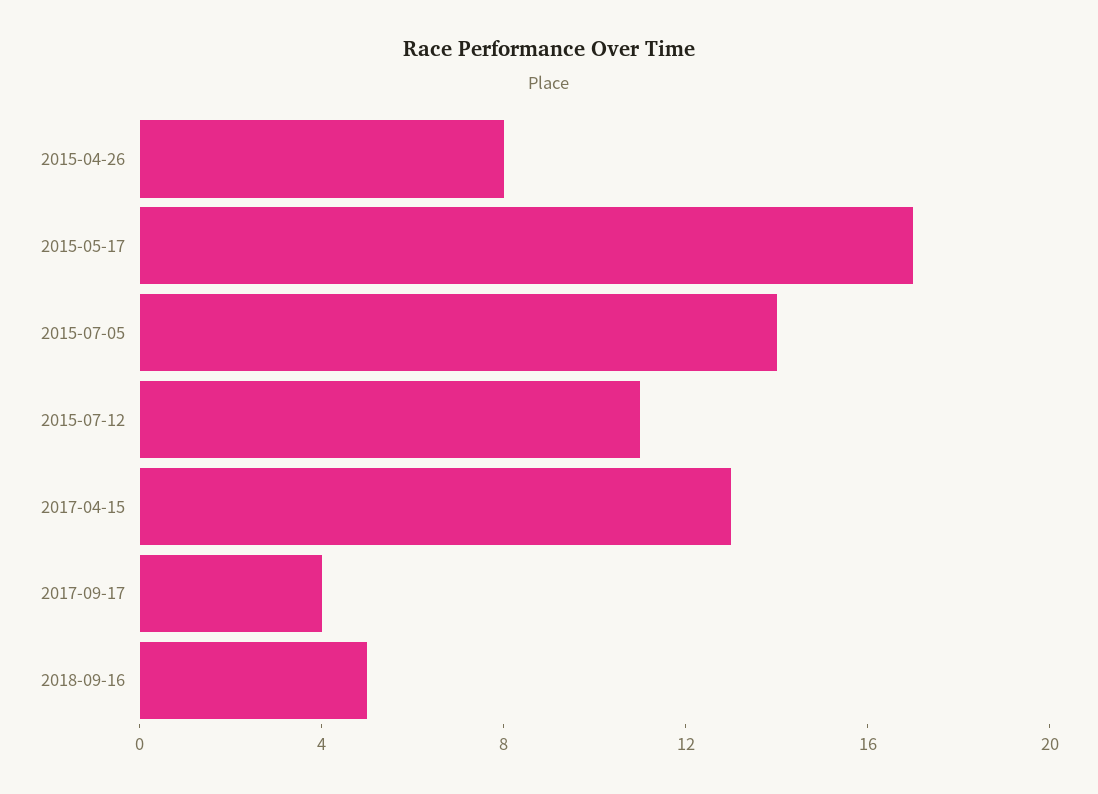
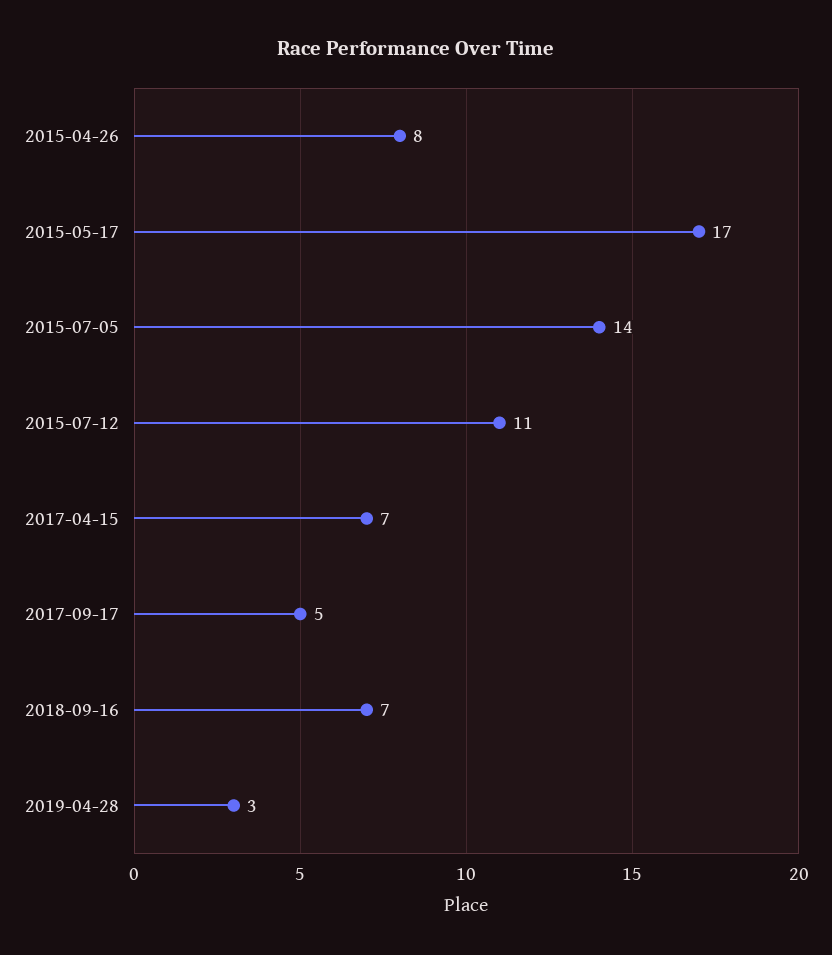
2017-04-15: 13 -> 7
2017-09-17: 4 -> 5
2018-09-16: 5 -> 7
2019-04-28: none -> 3

